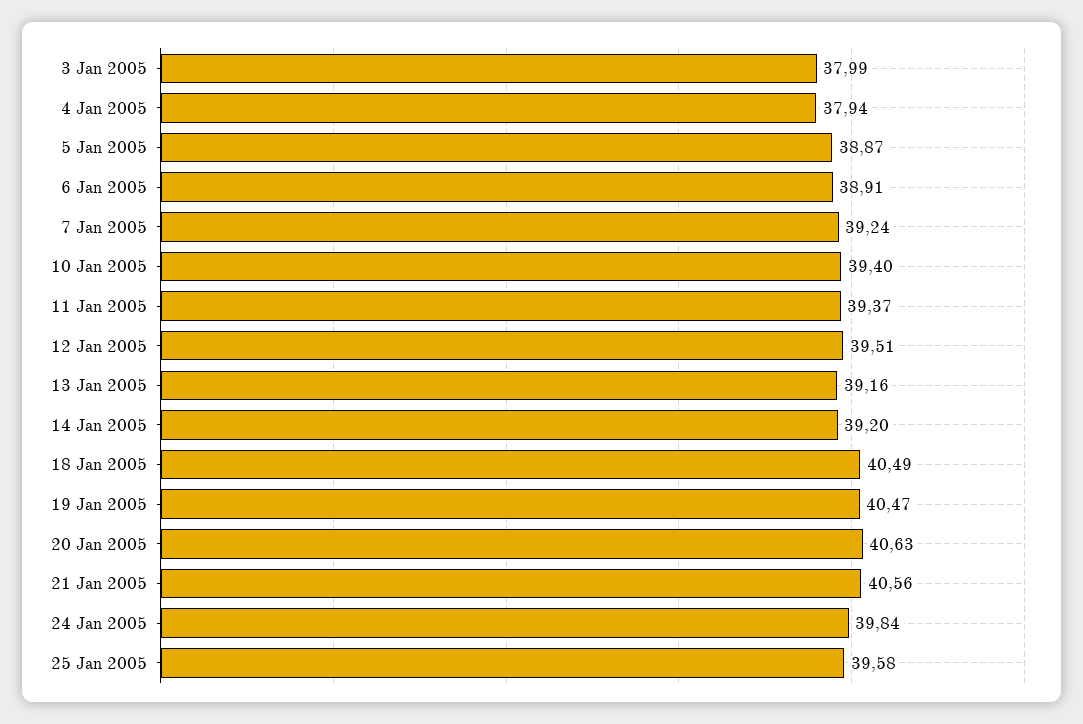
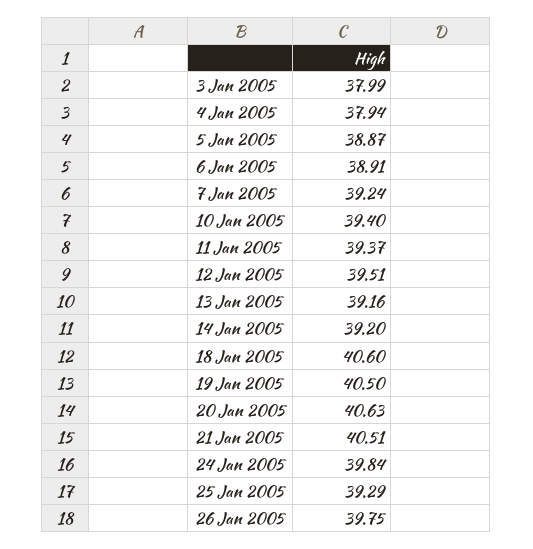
18 Jan 2005: 40.49 -> 40.6
19 Jan 2005: 40.47 -> 40.5
21 Jan 2005: 40.56 -> 40.51
25 Jan 2005: 39.58 -> 39.29
26 Jan 2005: none -> 39.75

